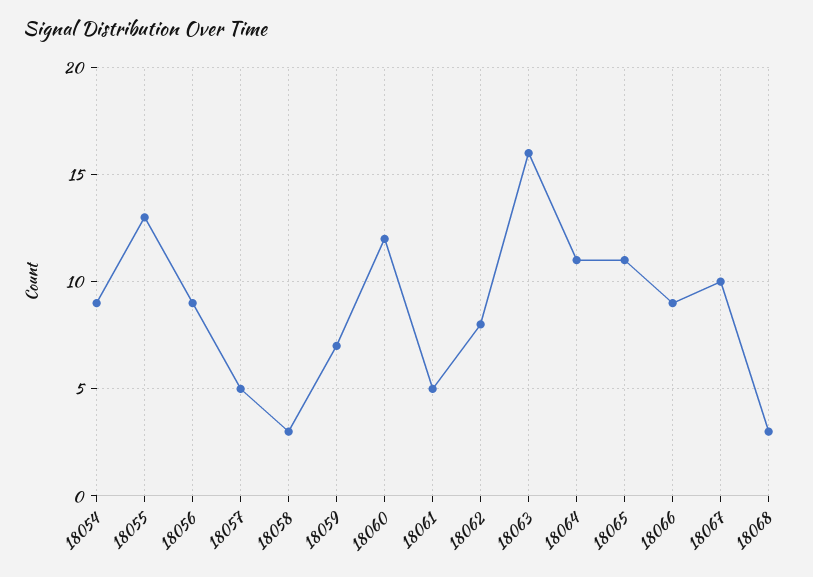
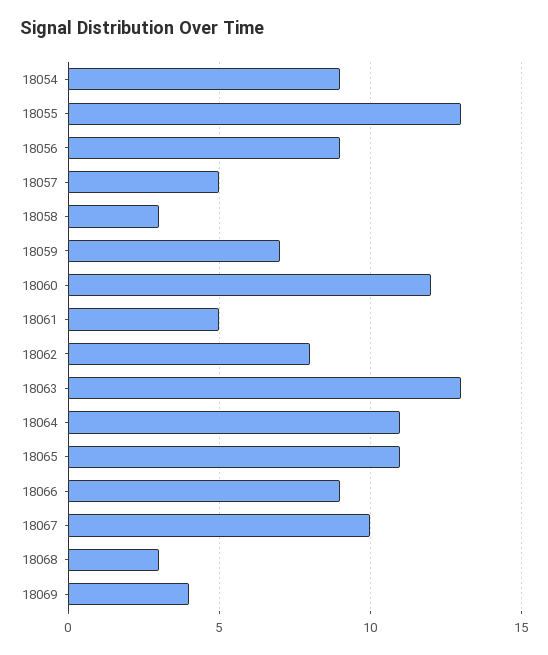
18063: 16 -> 13
18069: none -> 4

